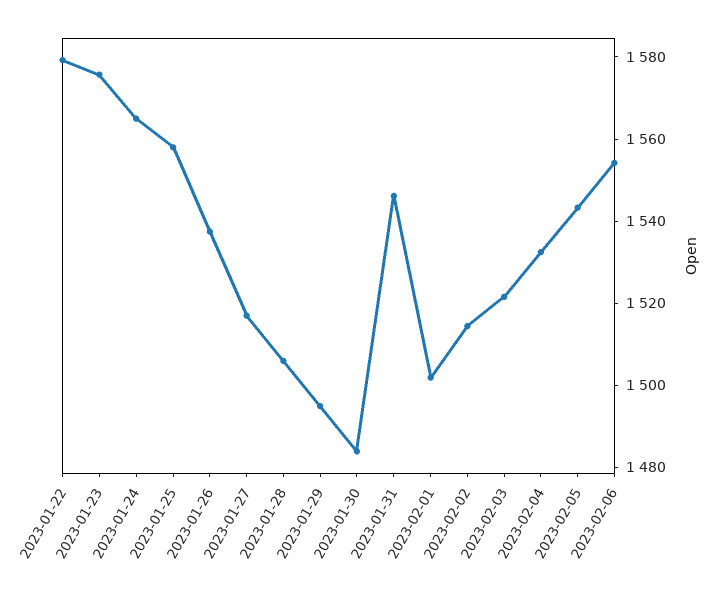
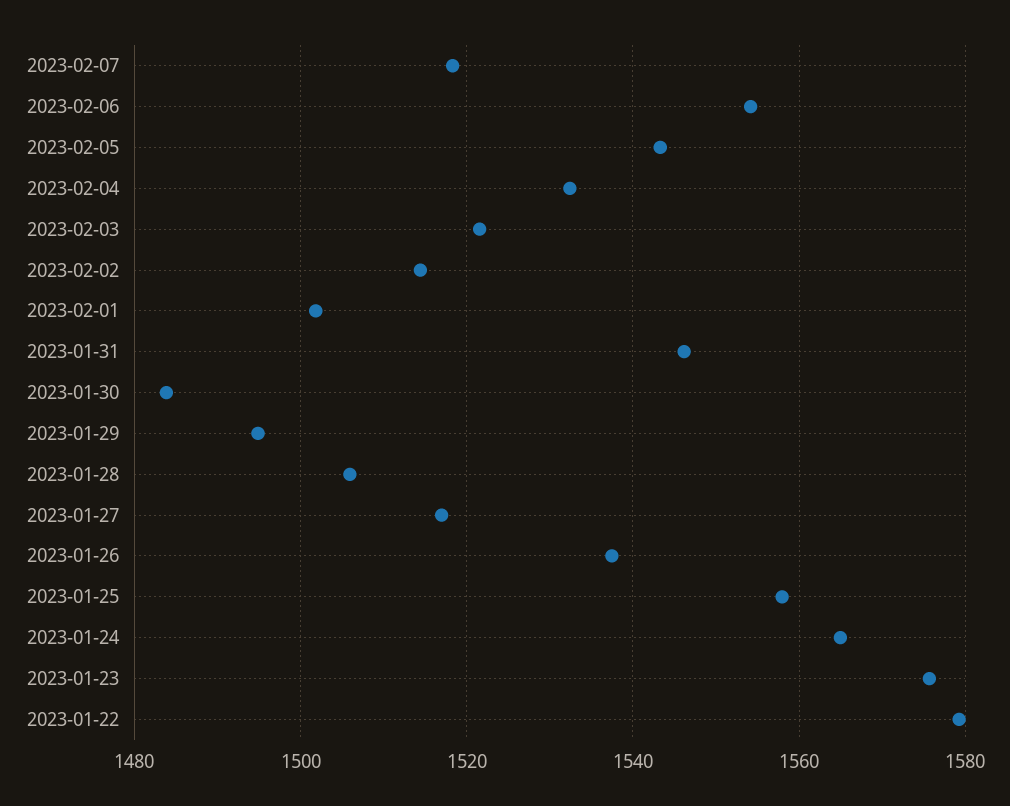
2023-02-07: none -> 1518

